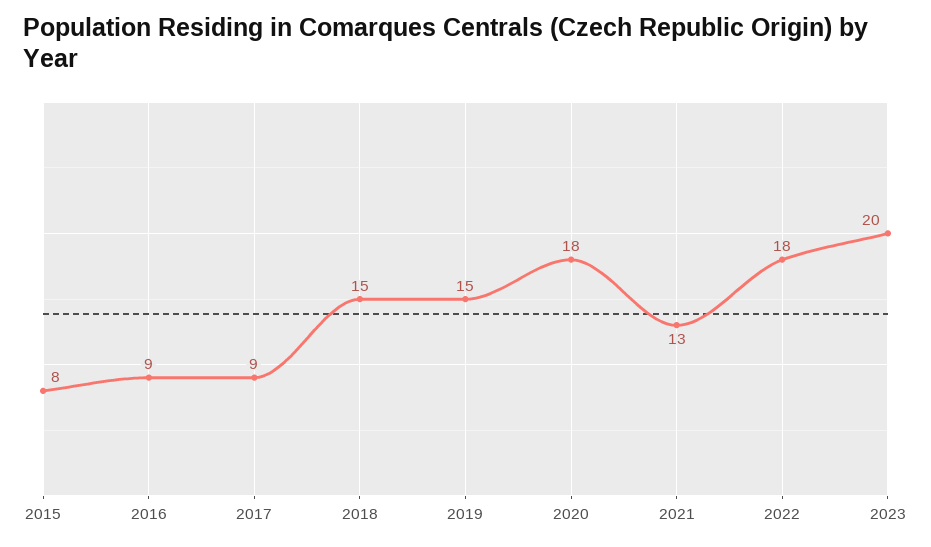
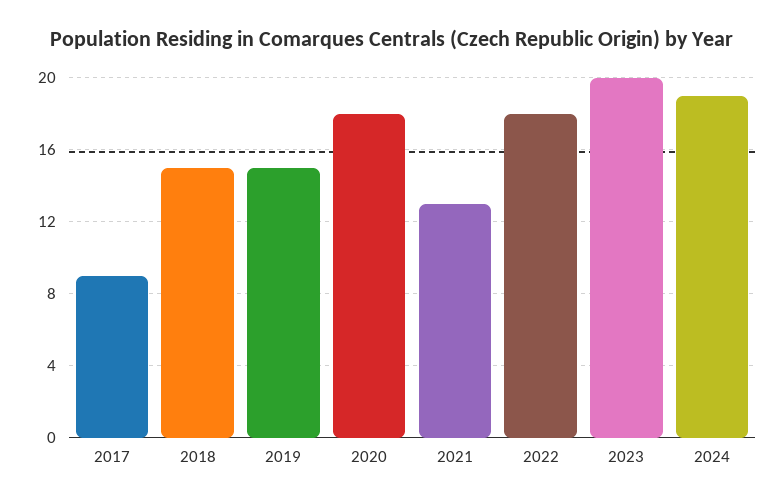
2015: 8 -> none
2016: 9 -> none
2024: none -> 19

